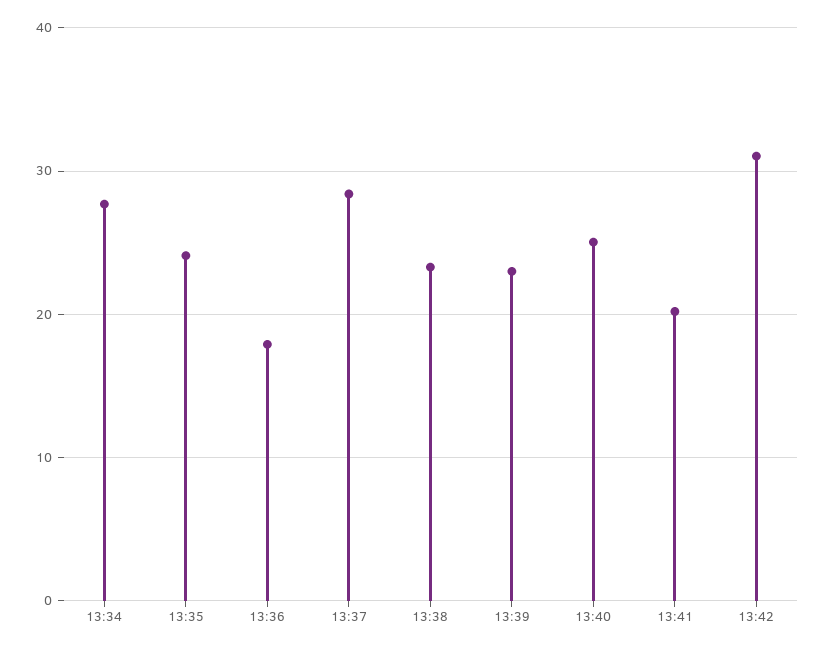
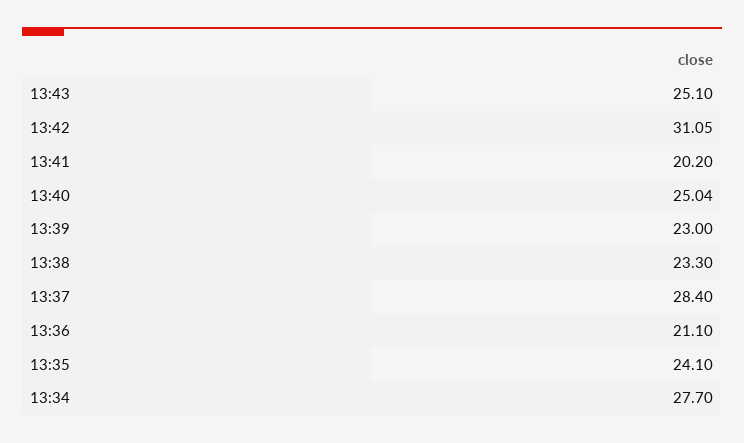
13:36: 18 -> 21.1
13:43: none -> 25.1

